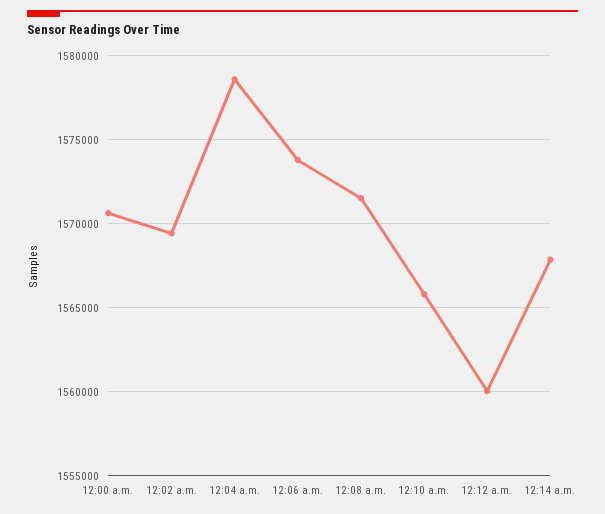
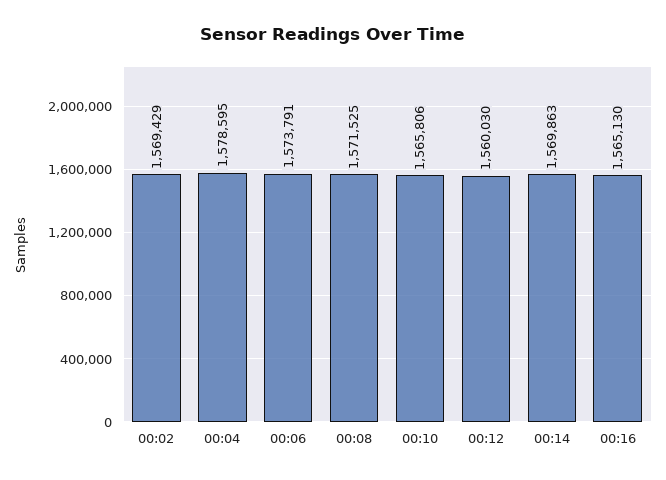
12:00 a.m.: 1570500 -> none
12:14 a.m.: 1568000 -> 1569863
00:16: none -> 1565130

